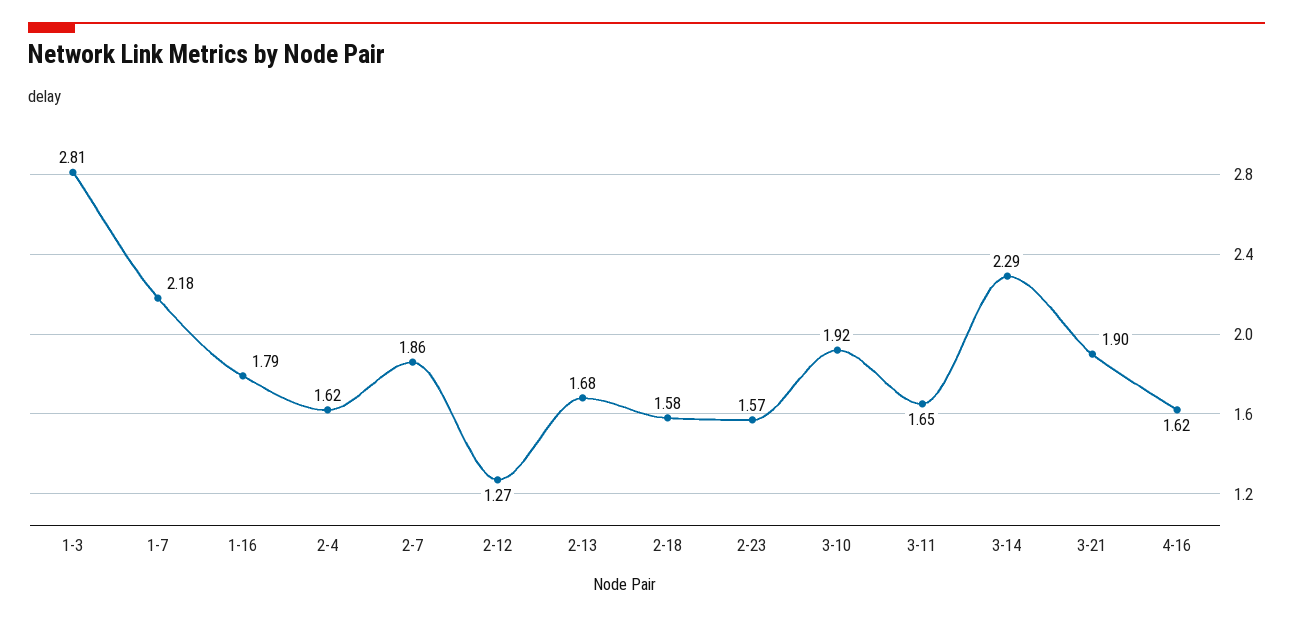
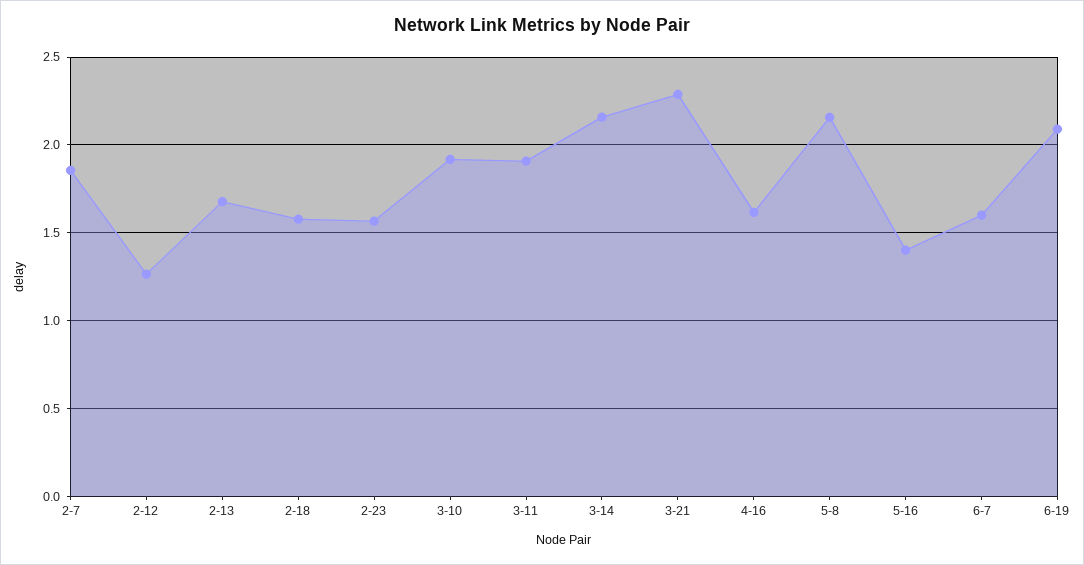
1-3: 2.81 -> none
1-7: 2.18 -> none
1-16: 1.79 -> none
2-4: 1.62 -> none
3-11: 1.65 -> 1.9
3-14: 2.29 -> 2.15
3-21: 1.9 -> 2.3
5-8: none -> 2.15
5-16: none -> 1.4
6-7: none -> 1.6
6-19: none -> 2.1

